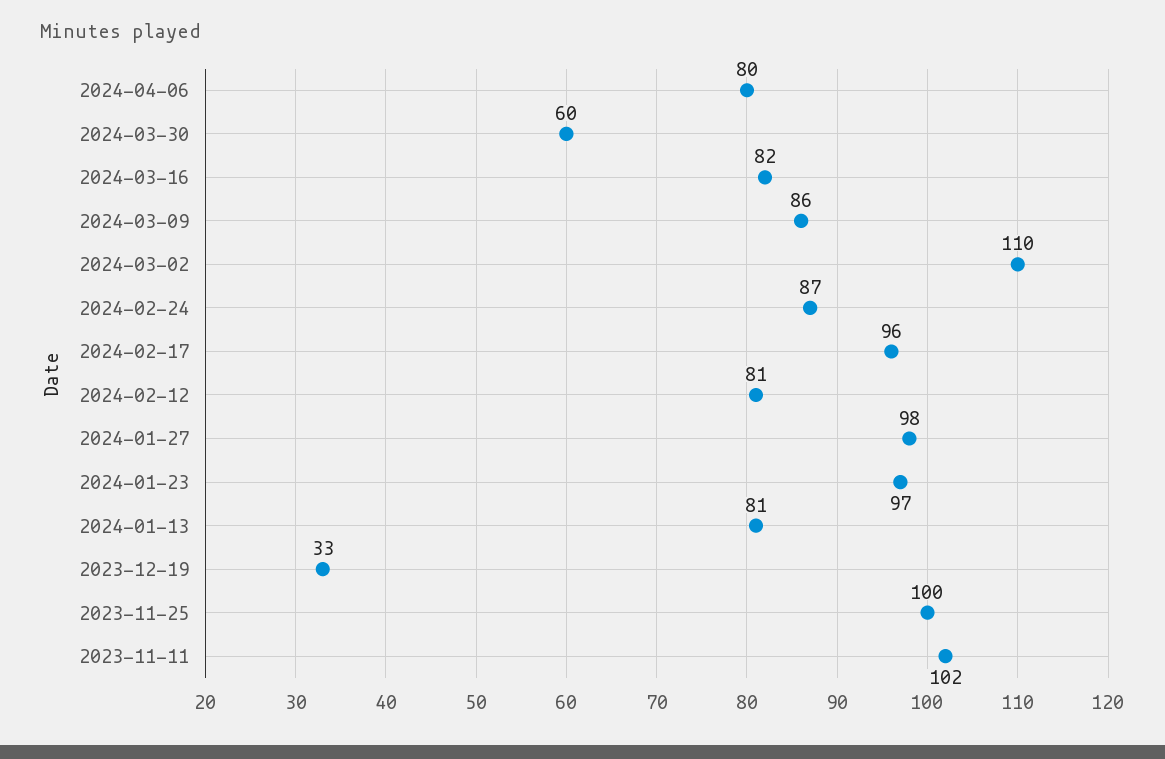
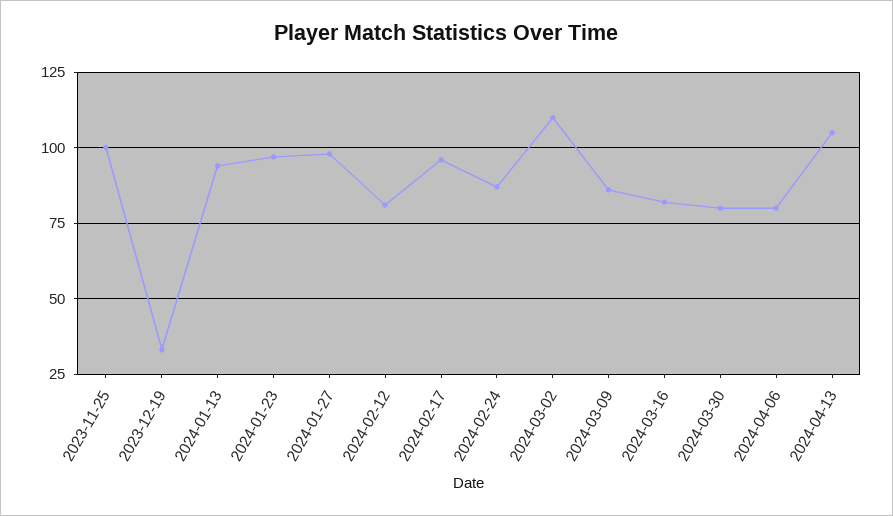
2024-03-30: 60 -> 80
2024-01-13: 81 -> 95
2023-11-11: 102 -> none
2024-04-13: none -> 105

